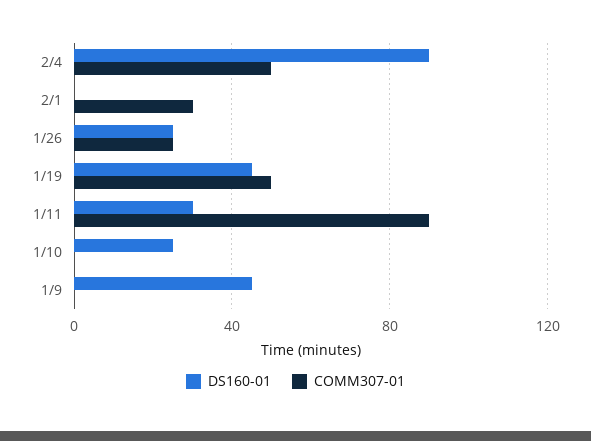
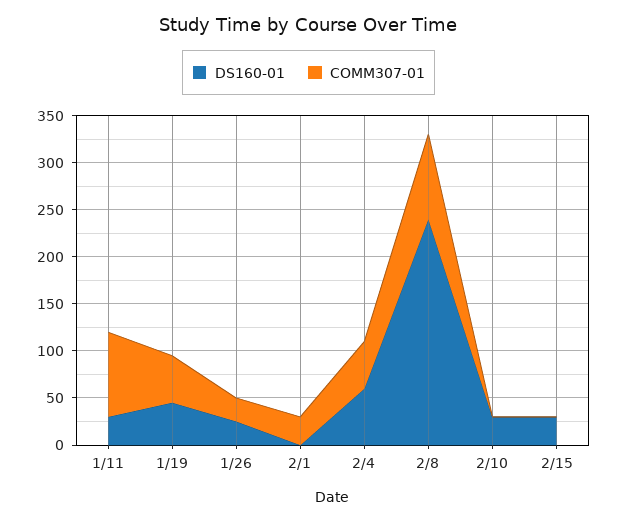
DS160-01, 2/4: 90 -> 60
DS160-01, 1/10: 25 -> none
COMM307-01, 1/10: 0 -> none
DS160-01, 1/9: 45 -> none
COMM307-01, 1/9: 0 -> none
DS160-01, 2/8: none -> 240
COMM307-01, 2/8: none -> 90
DS160-01, 2/10: none -> 30
COMM307-01, 2/10: none -> 0
DS160-01, 2/15: none -> 30
COMM307-01, 2/15: none -> 0

